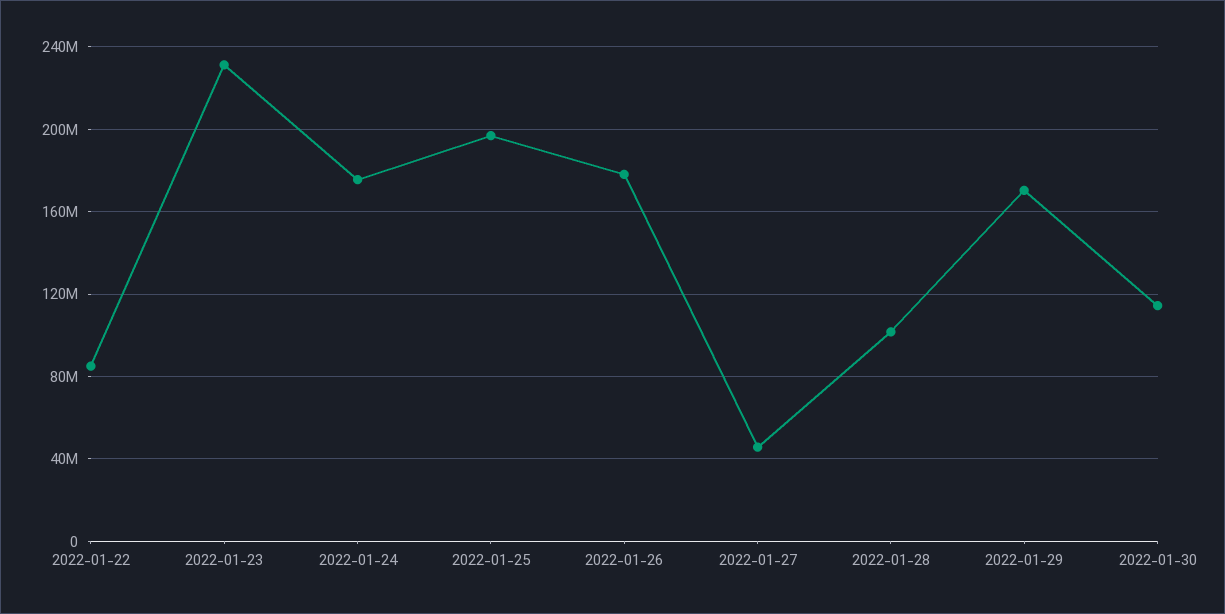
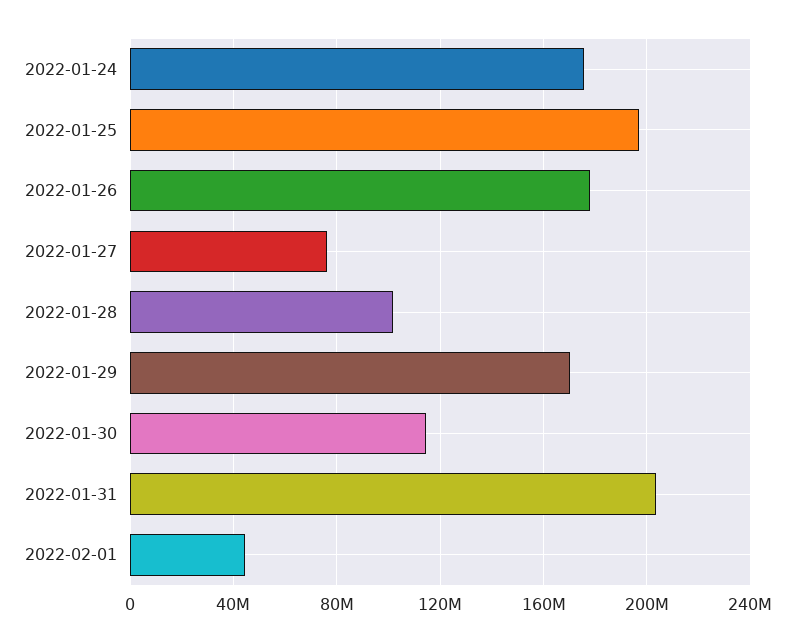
2022-01-22: 85000000 -> none
2022-01-23: 230000000 -> none
2022-01-27: 45000000 -> 75000000
2022-01-31: none -> 205000000
2022-02-01: none -> 45000000

